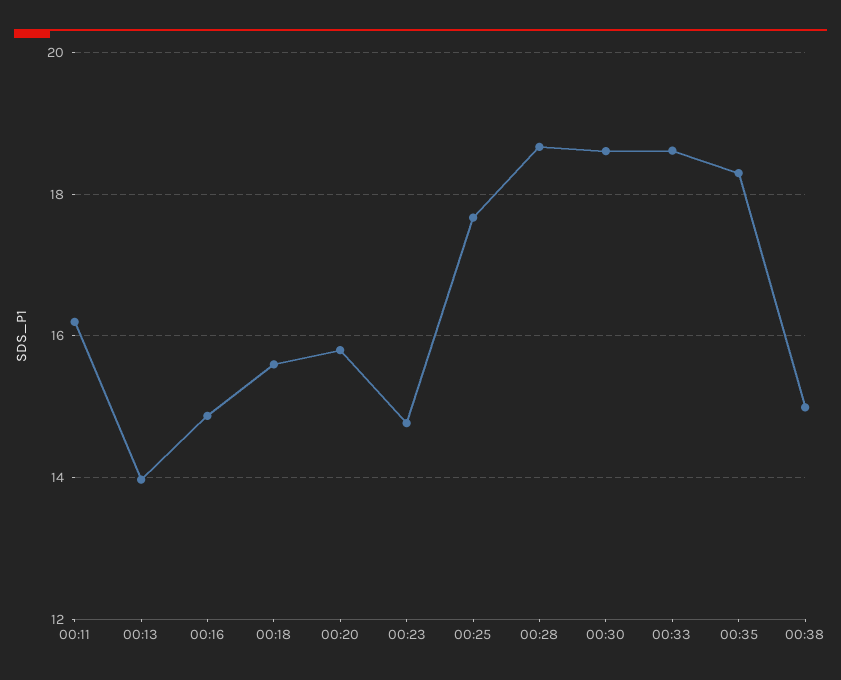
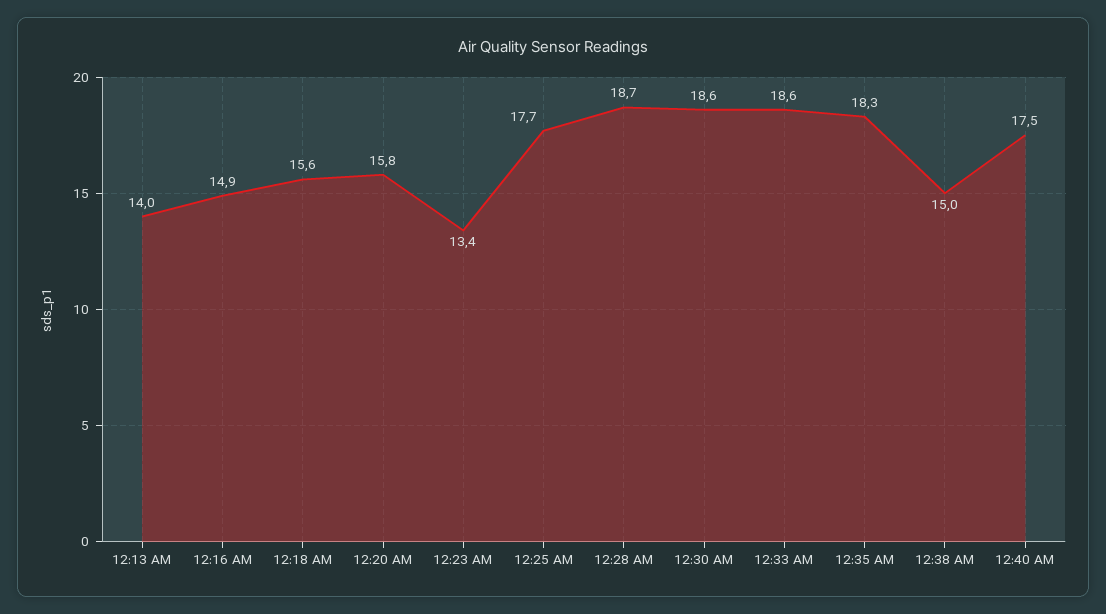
00:11: 16.2 -> none
00:23: 14.8 -> 13.4
12:40 AM: none -> 17.5

